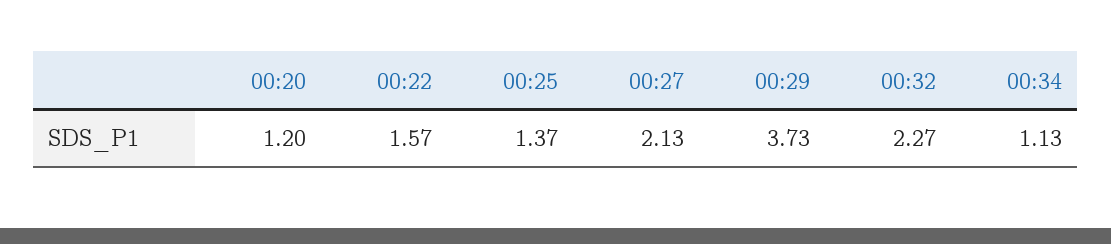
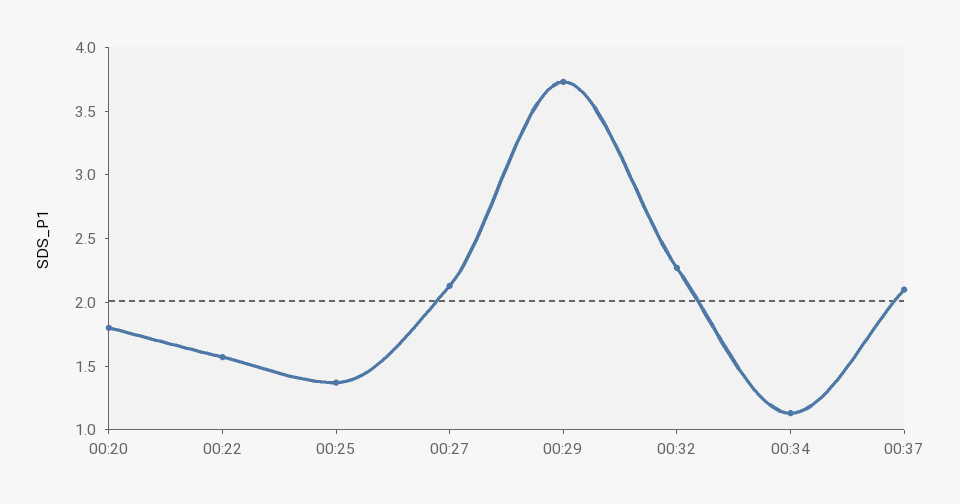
00:20: 1.2 -> 1.8
00:37: none -> 2.1

